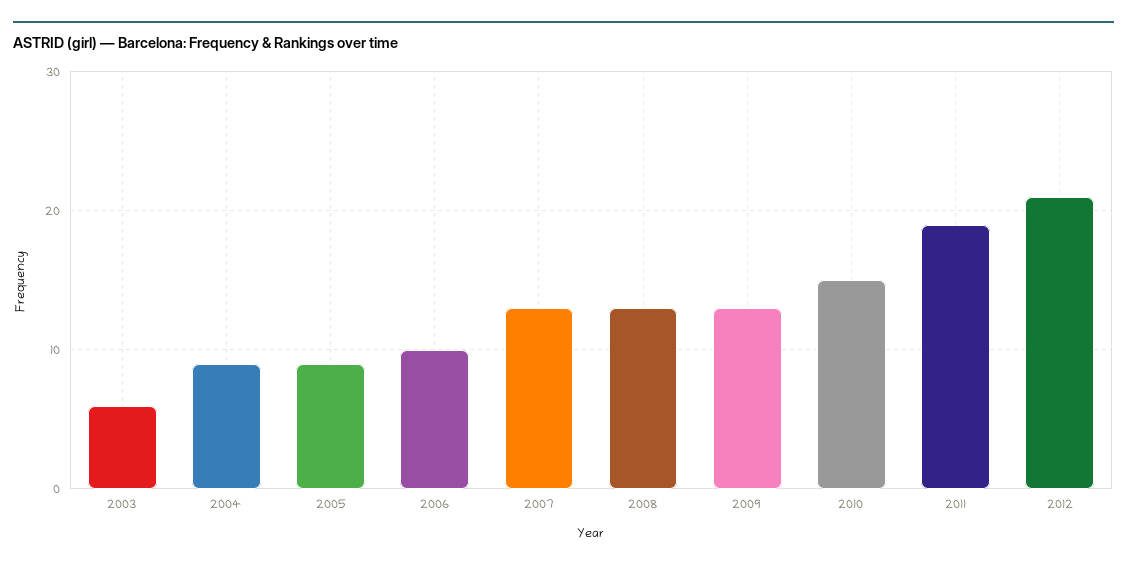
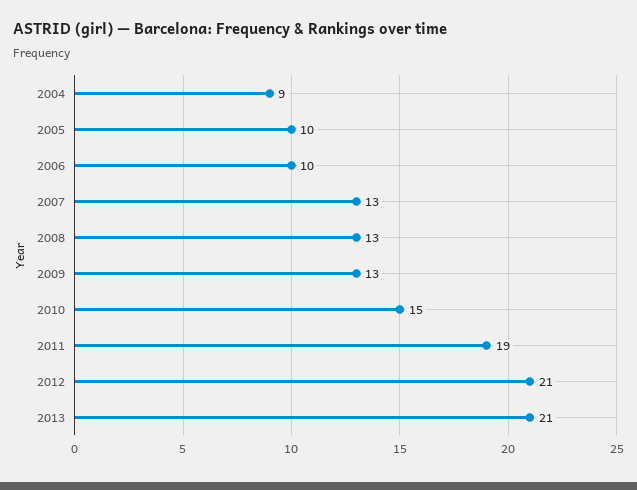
2003: 6 -> none
2005: 9 -> 10
2013: none -> 21

